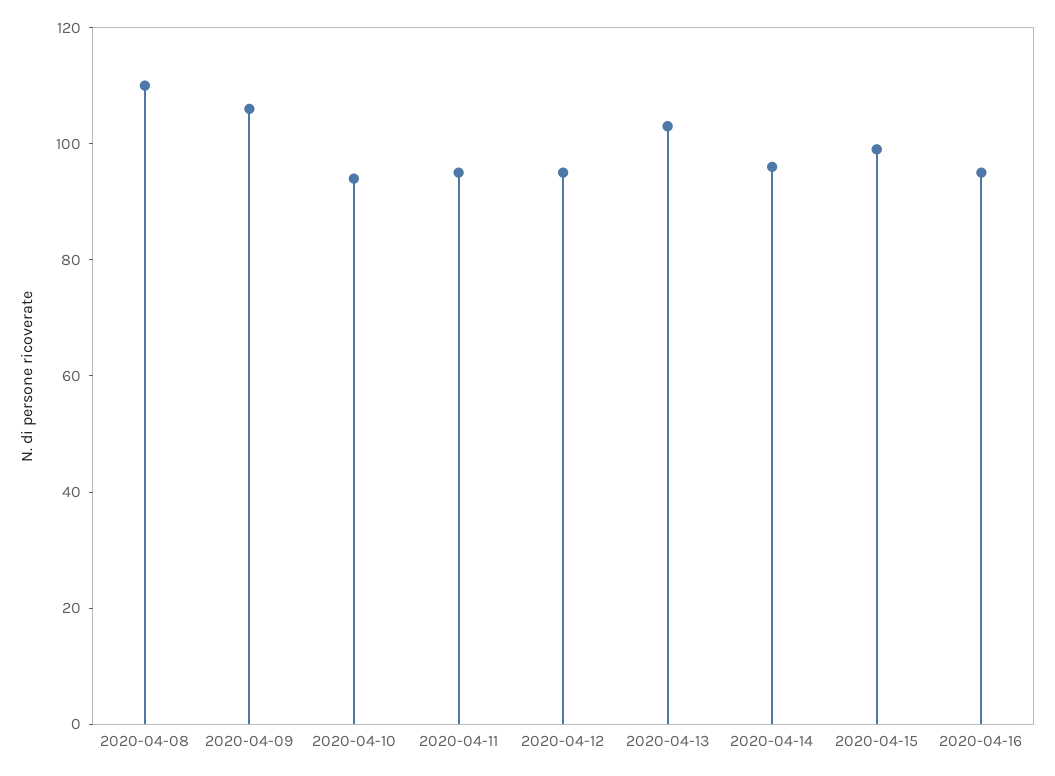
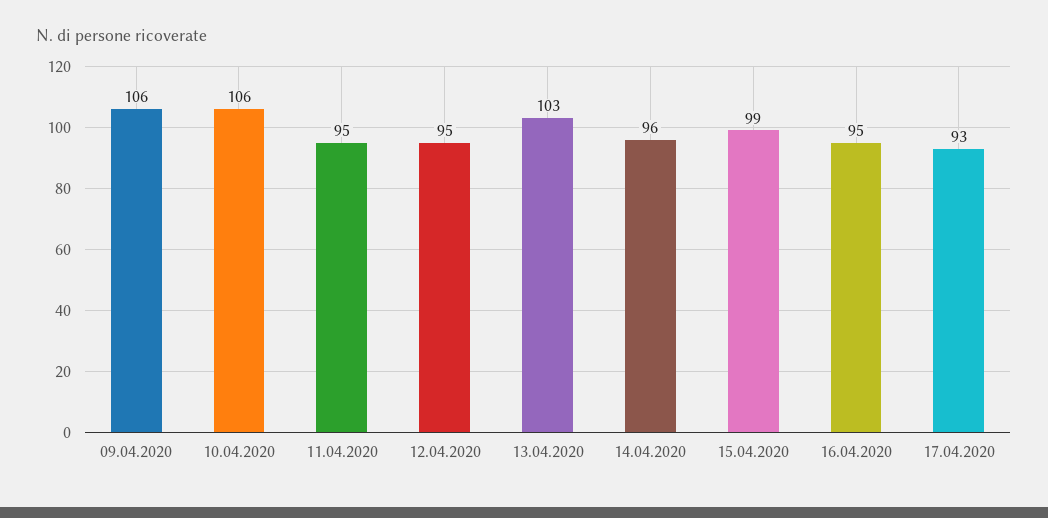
2020-04-08: 110 -> none
2020-04-10: 95 -> 106
17.04.2020: none -> 93

